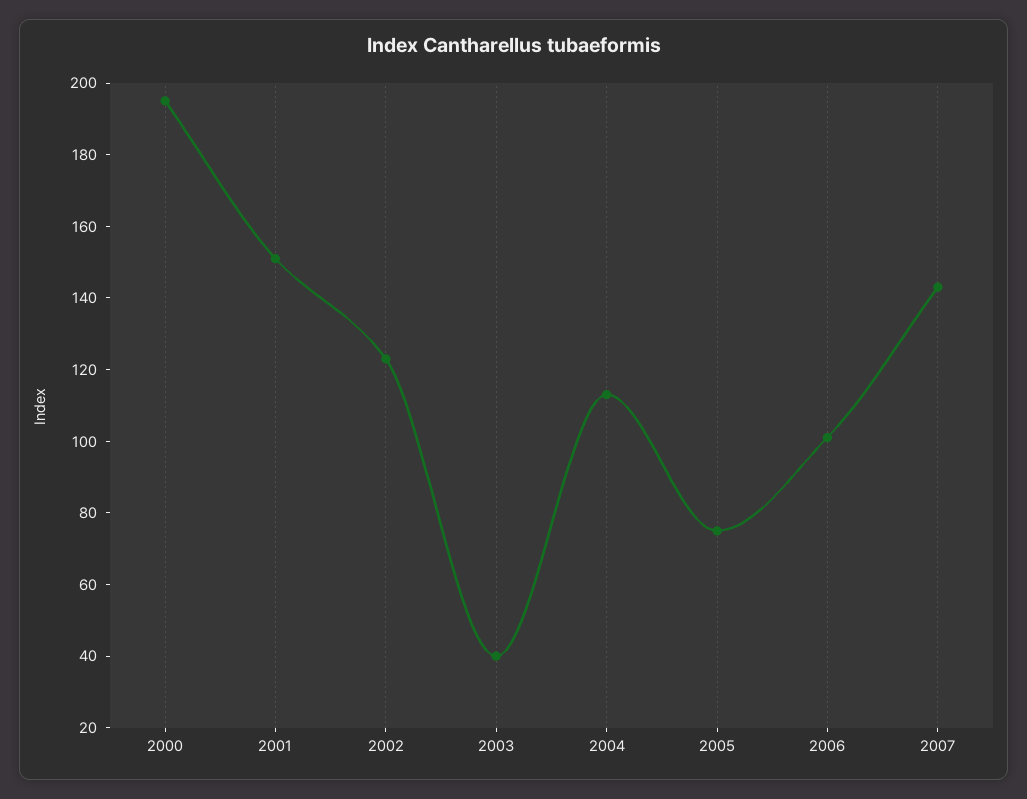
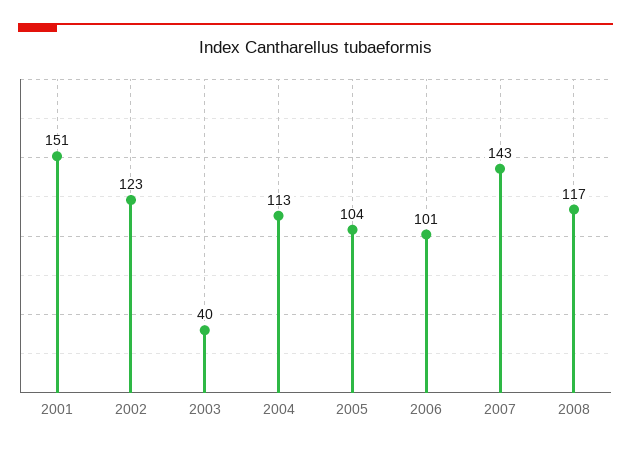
2000: 195 -> none
2005: 75 -> 104
2008: none -> 117

